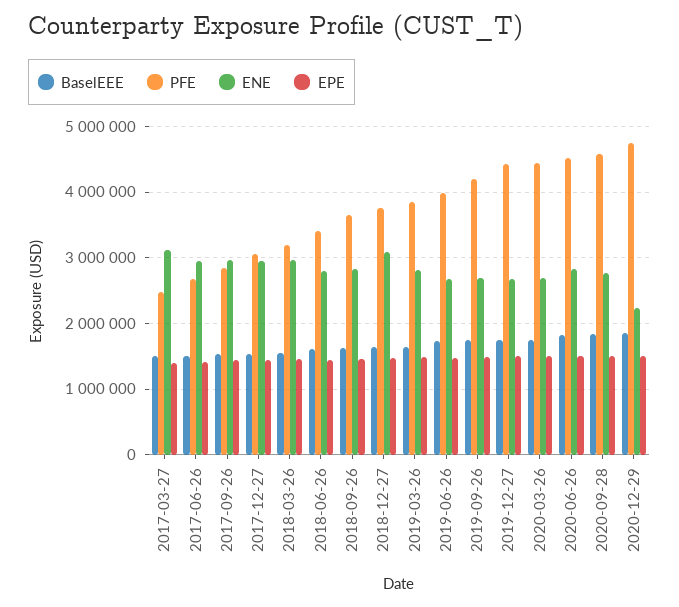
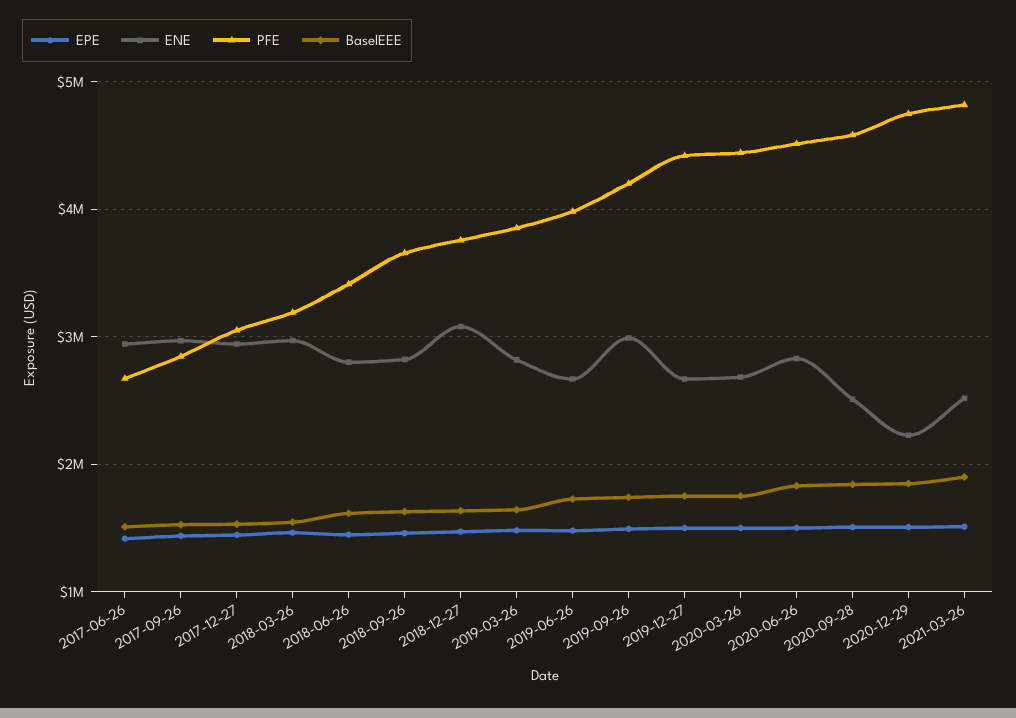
BaselEEE, 2017-03-27: 1500000 -> none
PFE, 2017-03-27: 2500000 -> none
ENE, 2017-03-27: 3100000 -> none
EPE, 2017-03-27: 1400000 -> none
ENE, 2019-09-26: 2700000 -> 3000000
ENE, 2020-09-28: 2800000 -> 2500000
EPE, 2021-03-26: none -> 1500000
ENE, 2021-03-26: none -> 2500000
PFE, 2021-03-26: none -> 4800000
BaselEEE, 2021-03-26: none -> 1900000

